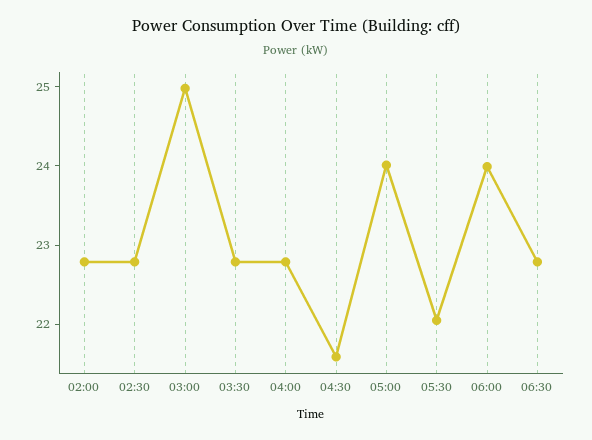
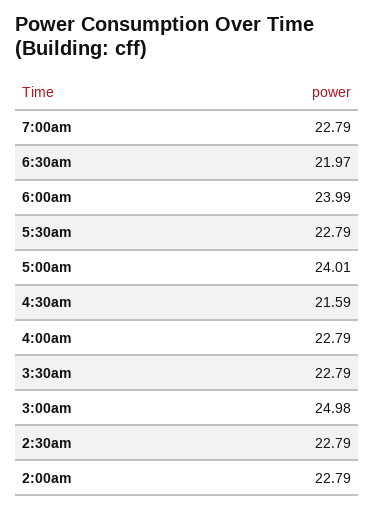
05:30: 22 -> 22.79
06:30: 22.8 -> 21.97
7:00am: none -> 22.79

